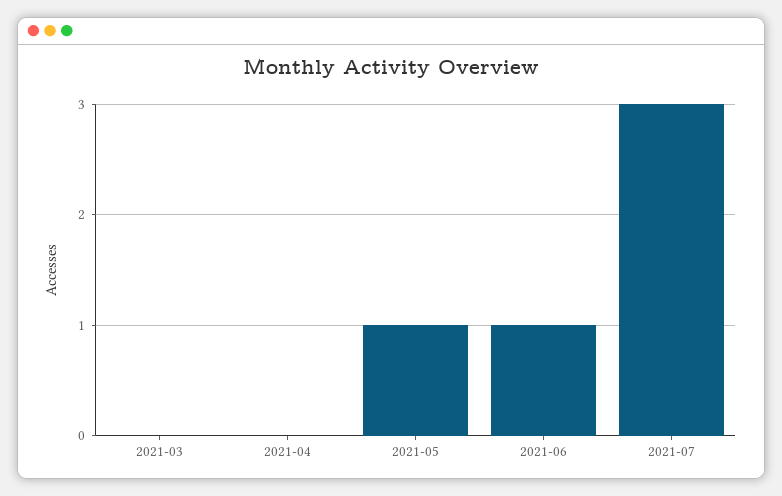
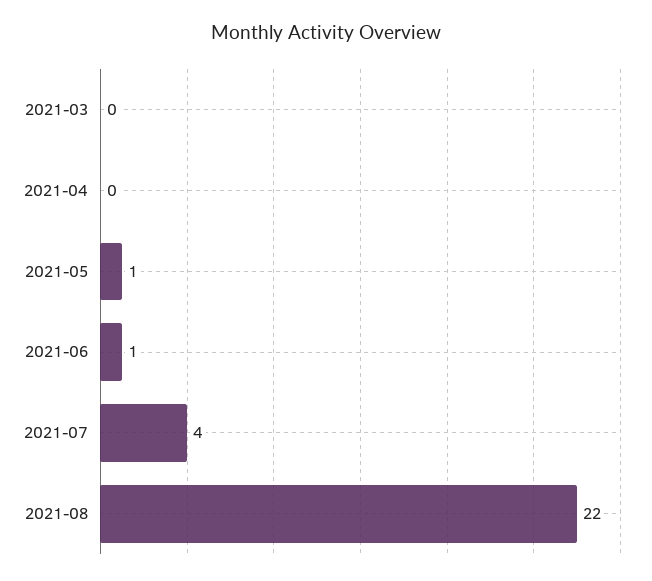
2021-07: 3 -> 4
2021-08: none -> 22

